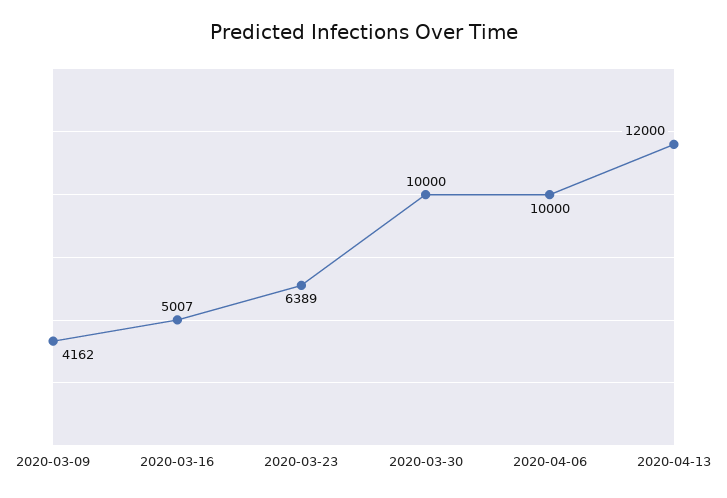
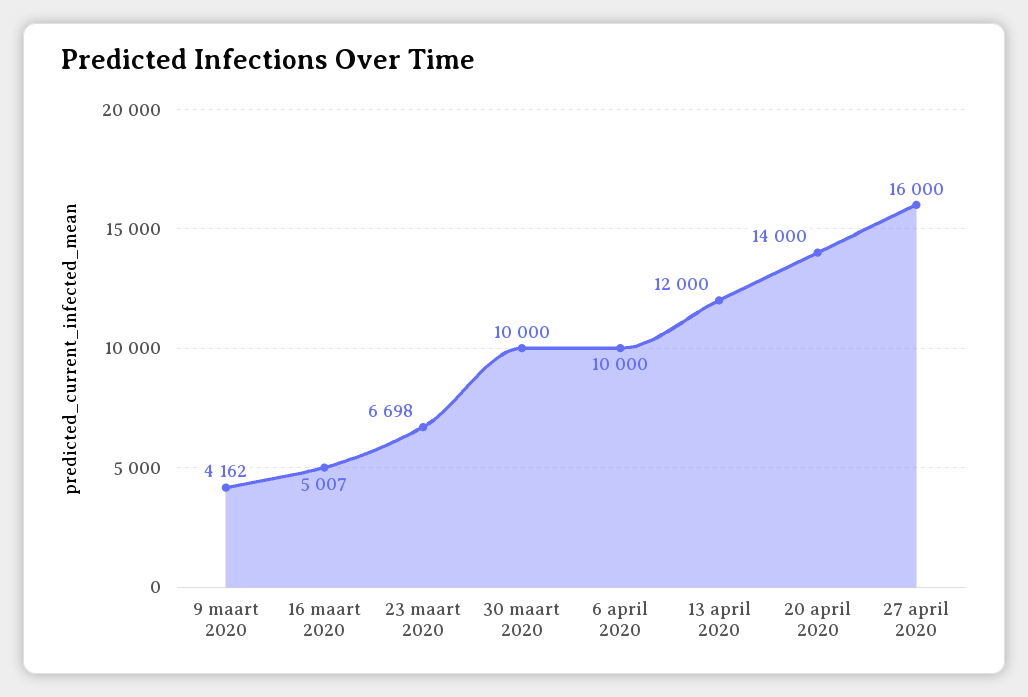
2020-03-23: 6389 -> 6698
20 april 2020: none -> 14000
27 april 2020: none -> 16000

